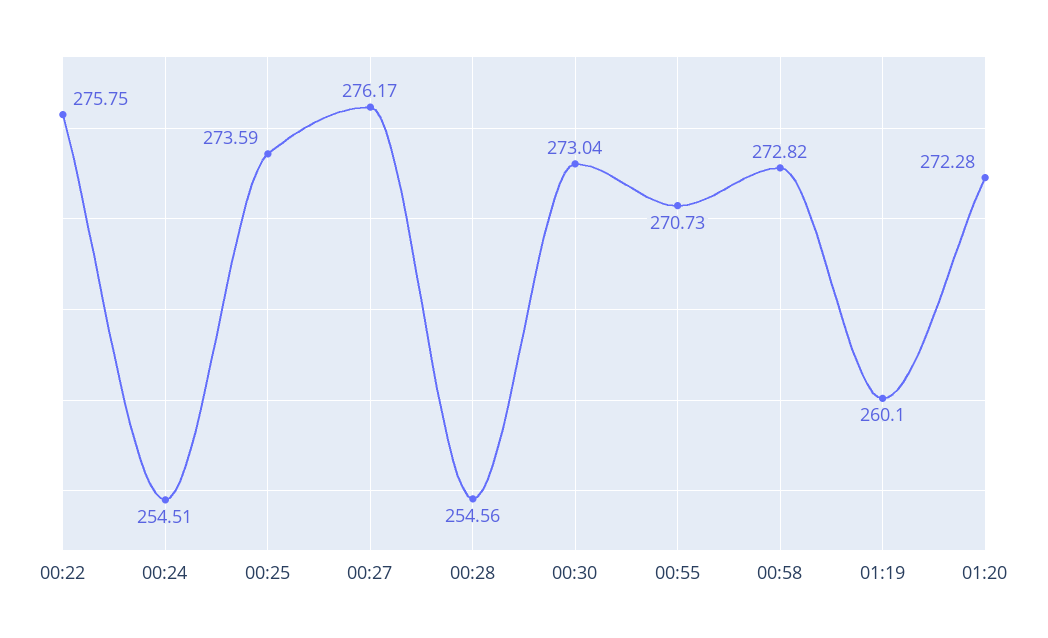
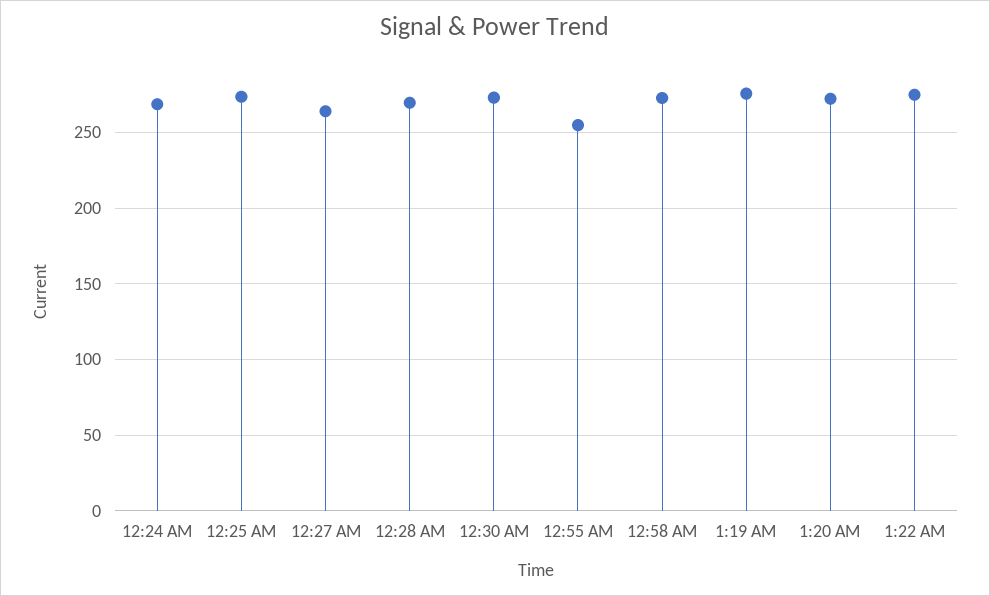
00:22: 275.75 -> none
00:24: 254.51 -> 270
00:27: 276.17 -> 265
00:28: 254.56 -> 270
00:55: 270.73 -> 255
01:19: 260.1 -> 275
1:22 AM: none -> 275

